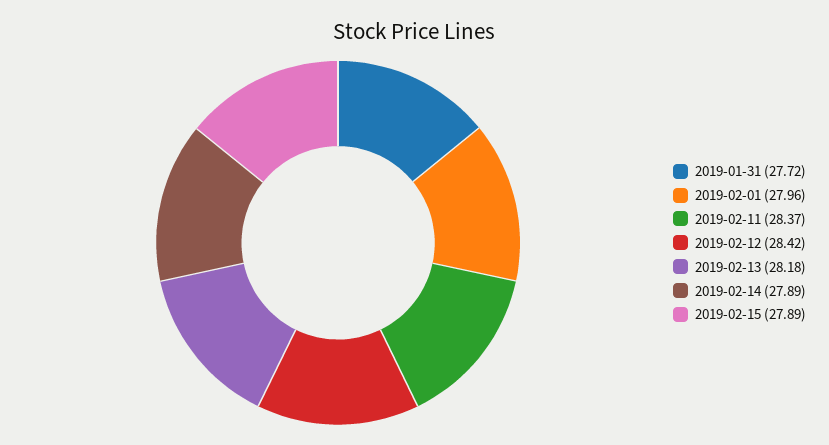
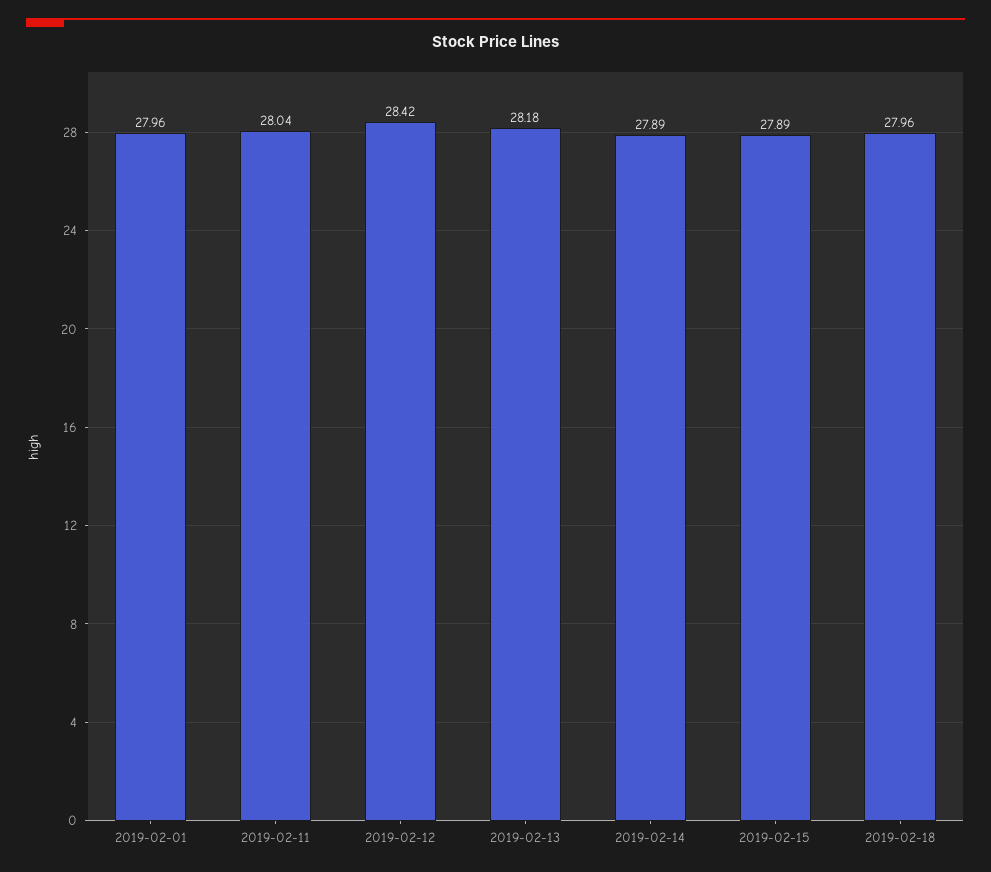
2019-01-31: 27.72 -> none
2019-02-11: 28.37 -> 28.04
2019-02-18: none -> 27.96

